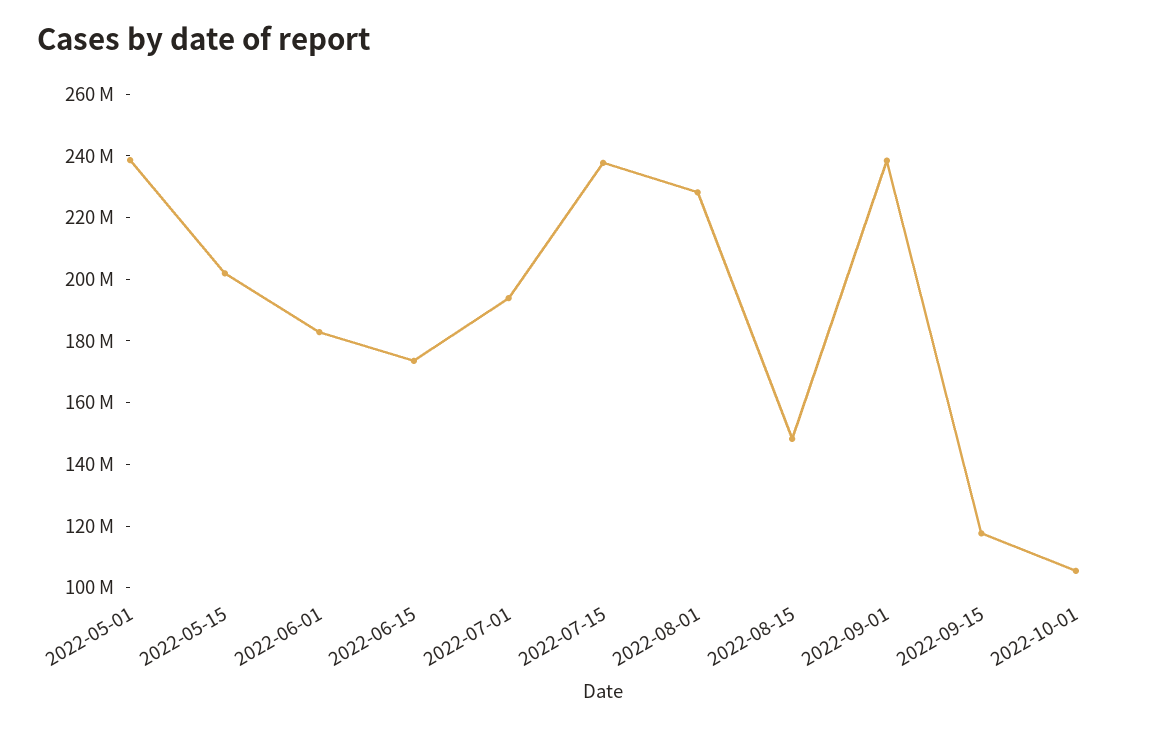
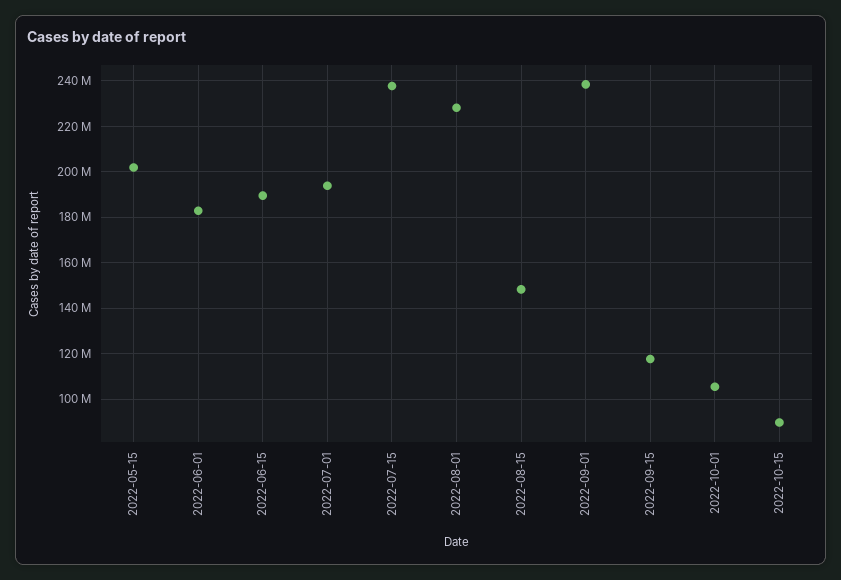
2022-05-01: 240000000 -> none
2022-06-15: 175000000 -> 190000000
2022-10-15: none -> 90000000

